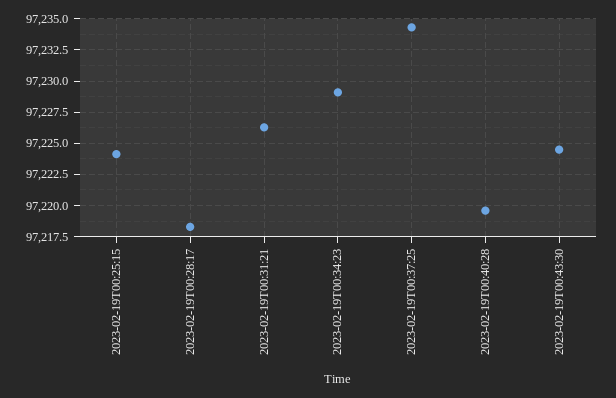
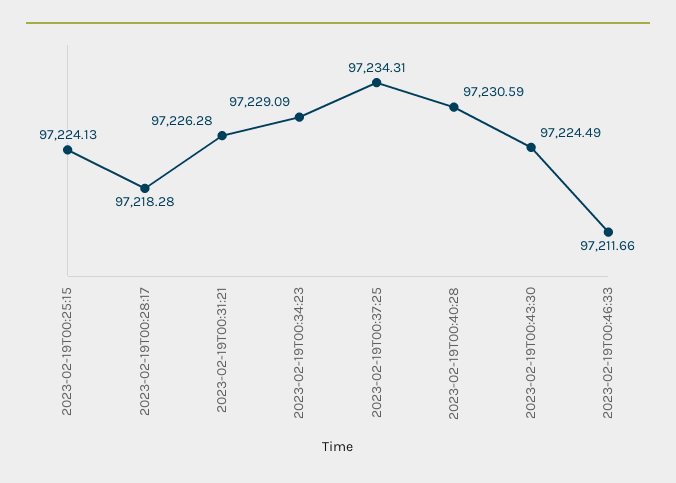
2023-02-19T00:40:28: 97219.5 -> 97230.59
2023-02-19T00:46:33: none -> 97211.66

